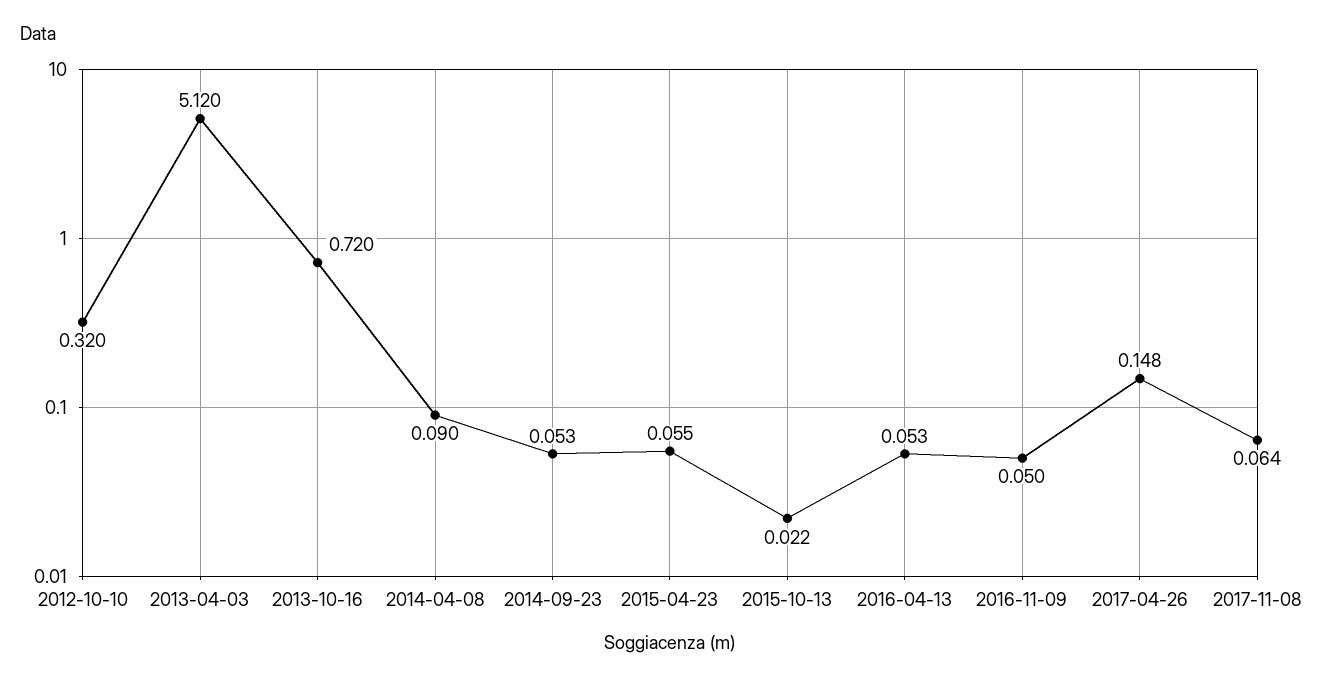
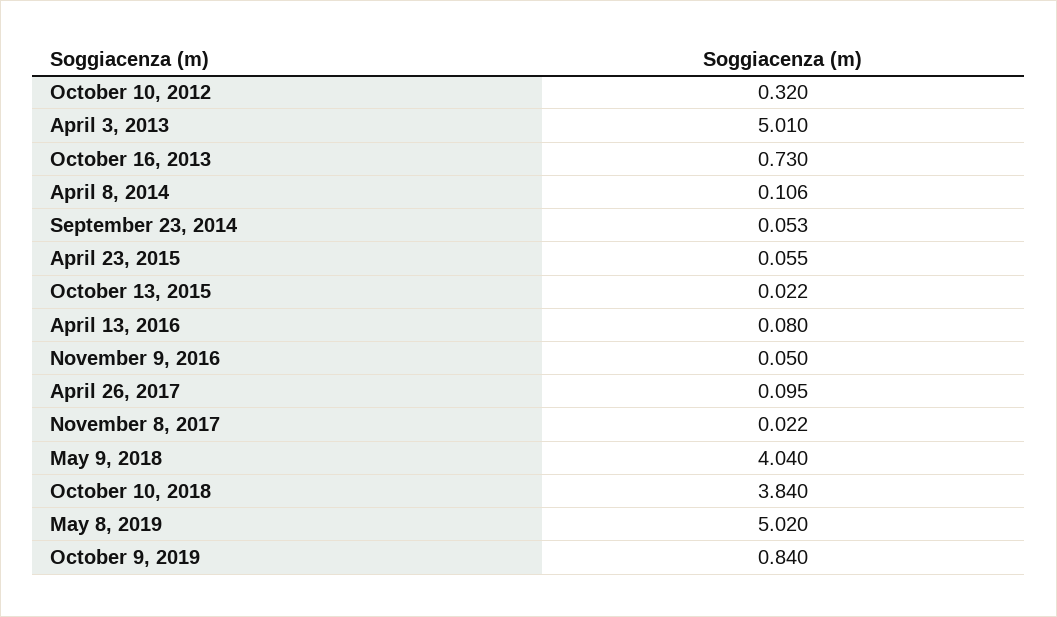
2013-04-03: 5.12 -> 5.01
2013-10-16: 0.72 -> 0.73
2014-04-08: 0.09 -> 0.106
2016-04-13: 0.053 -> 0.08
2017-04-26: 0.148 -> 0.095
2017-11-08: 0.064 -> 0.022
May 9, 2018: none -> 4.04
October 10, 2018: none -> 3.84
May 8, 2019: none -> 5.02
October 9, 2019: none -> 0.84

